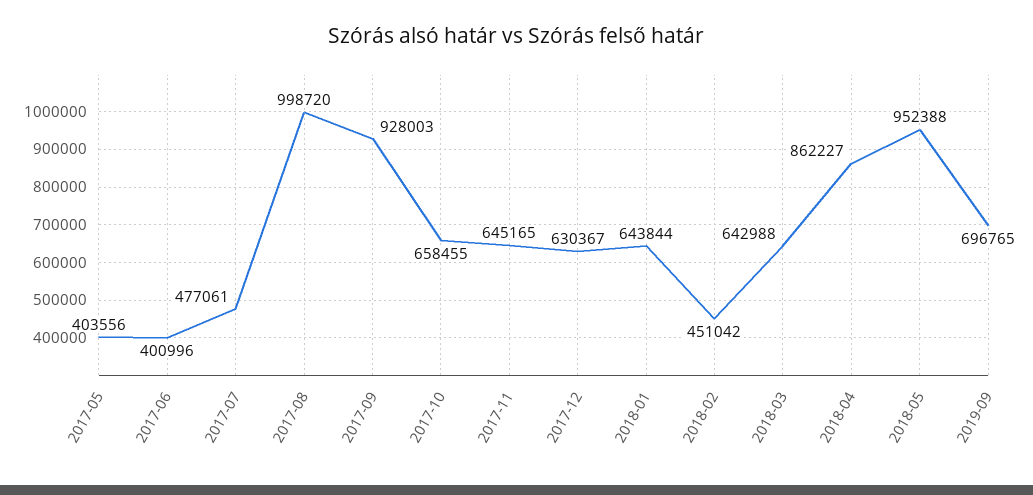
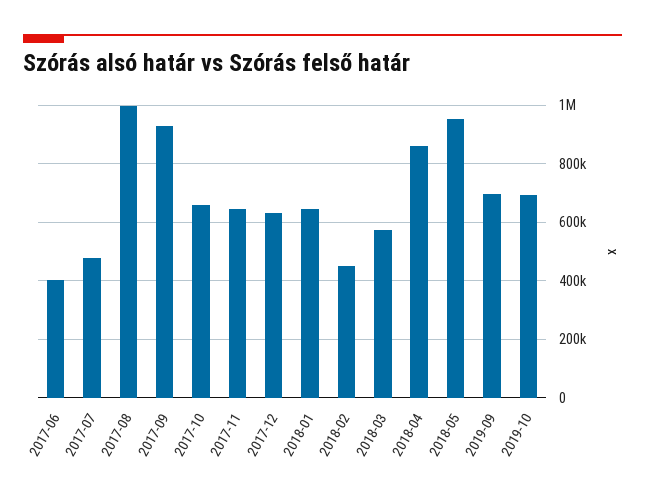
2017-05: 403556 -> none
2018-03: 642988 -> 575000
2019-10: none -> 700000

